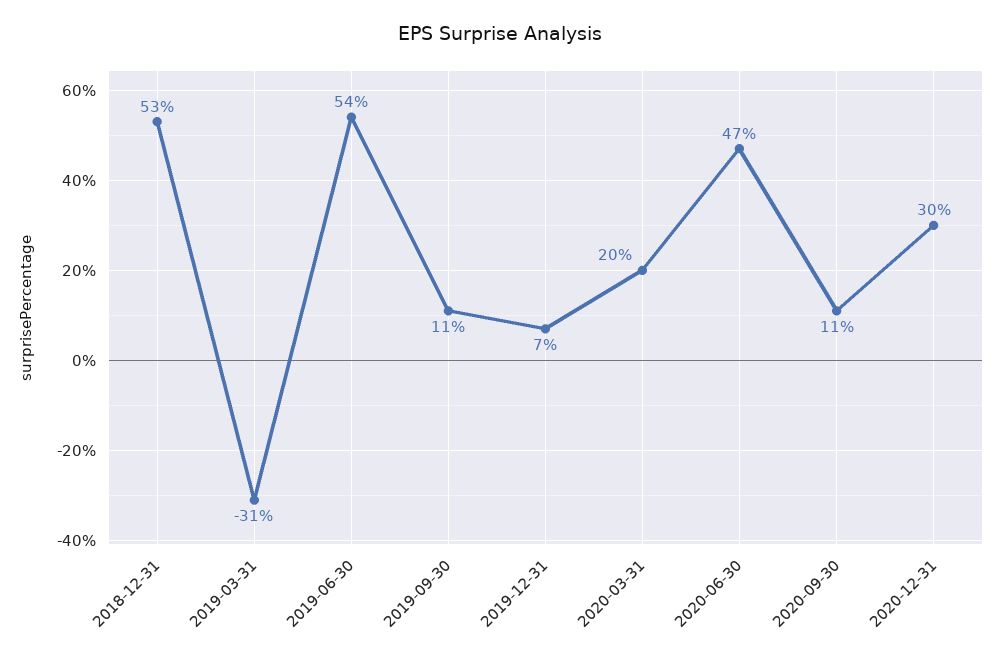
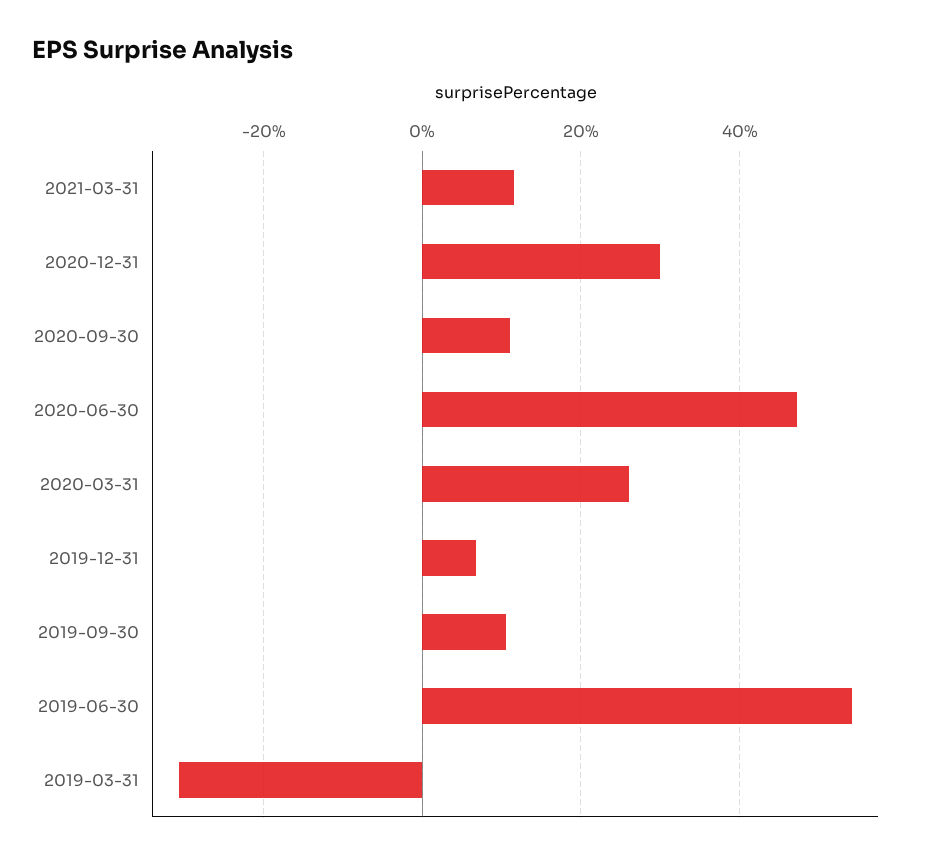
2018-12-31: 53 -> none
2020-03-31: 20 -> 26
2021-03-31: none -> 12

